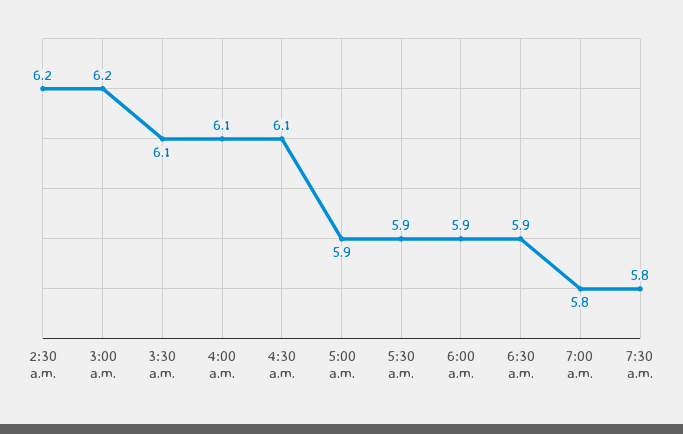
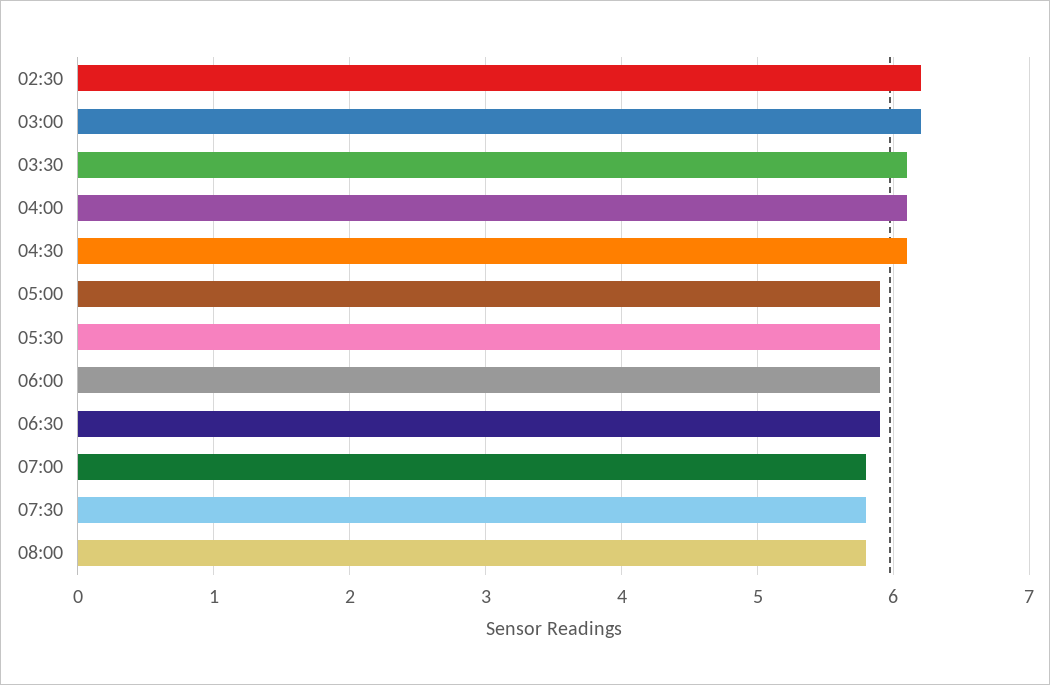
08:00: none -> 5.8

